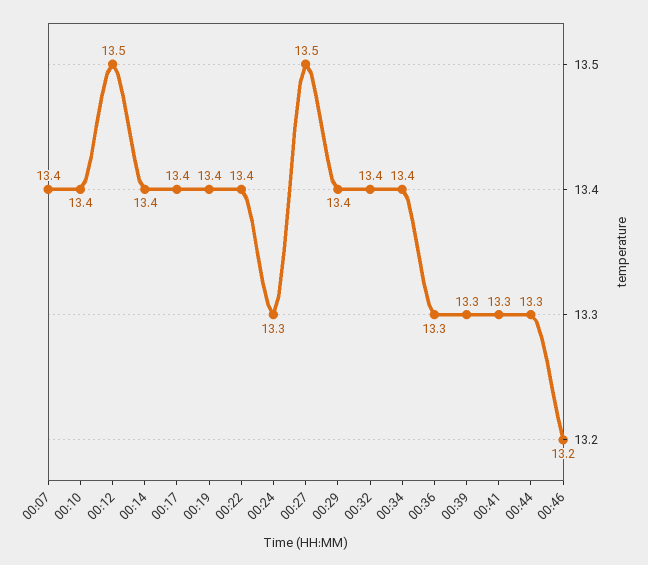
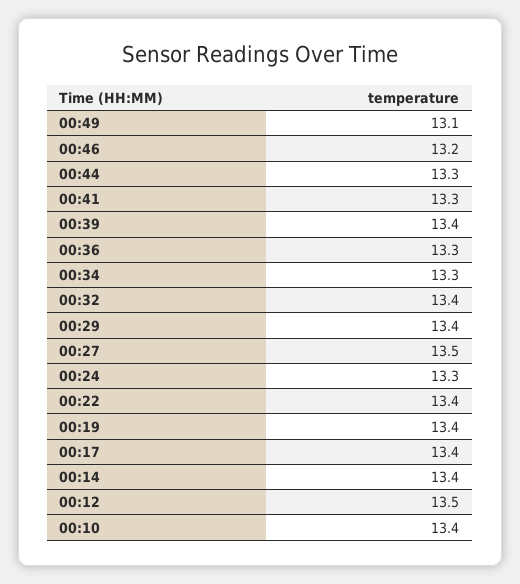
00:07: 13.4 -> none
00:34: 13.4 -> 13.3
00:39: 13.3 -> 13.4
00:49: none -> 13.1

